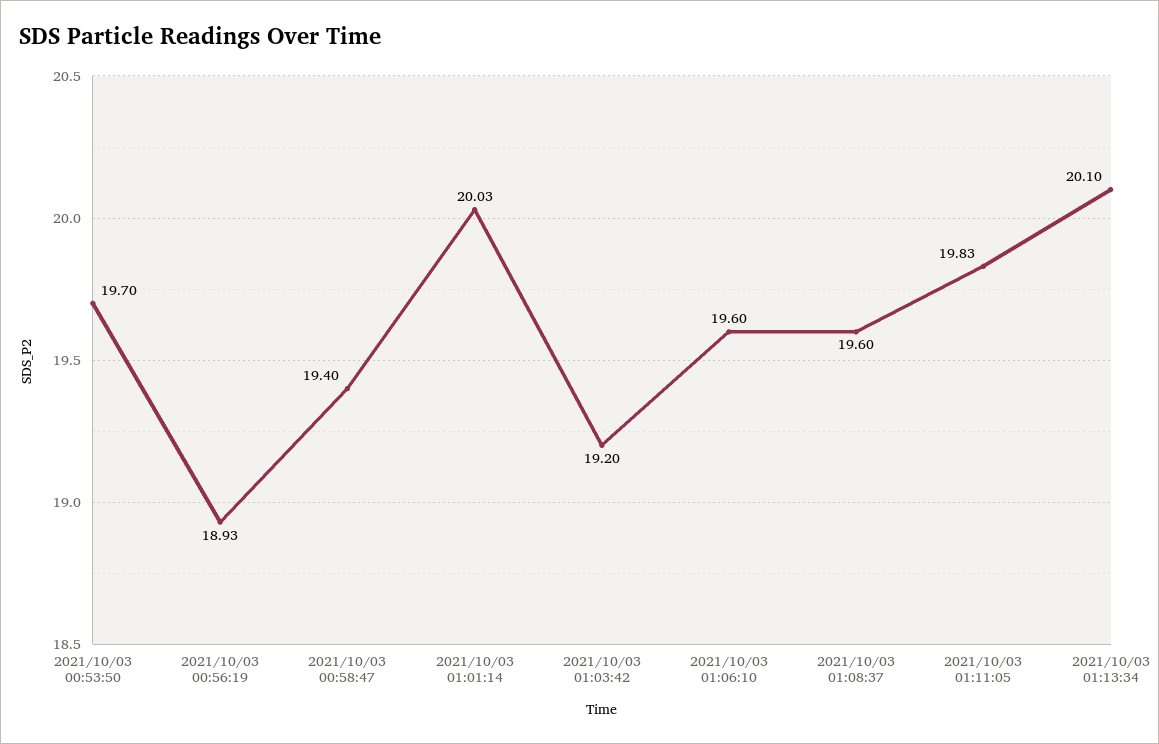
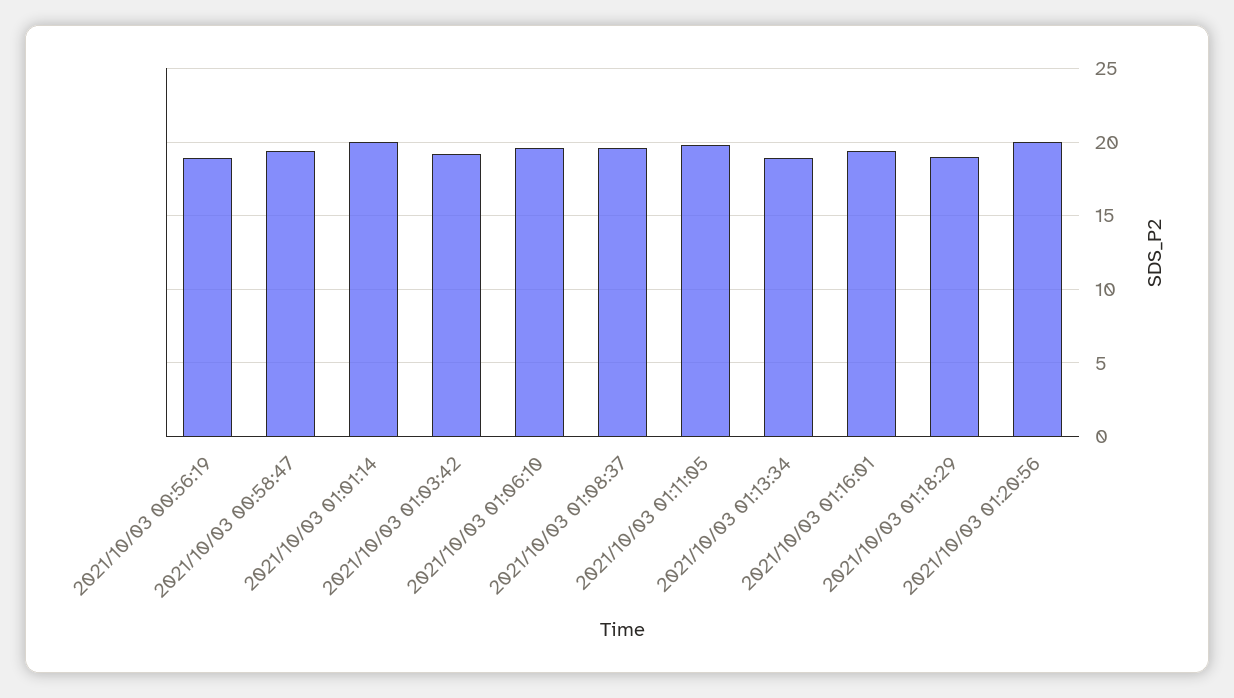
2021/10/03 00:53:50: 19.7 -> none
2021/10/03 01:13:34: 20.1 -> 19
2021/10/03 01:16:01: none -> 19.5
2021/10/03 01:18:29: none -> 19
2021/10/03 01:20:56: none -> 20

